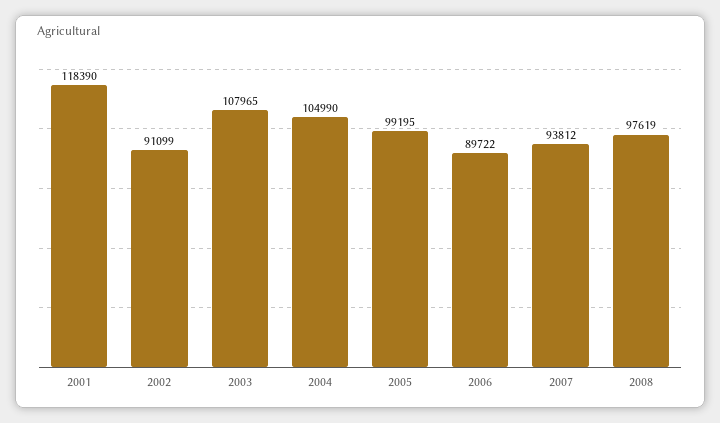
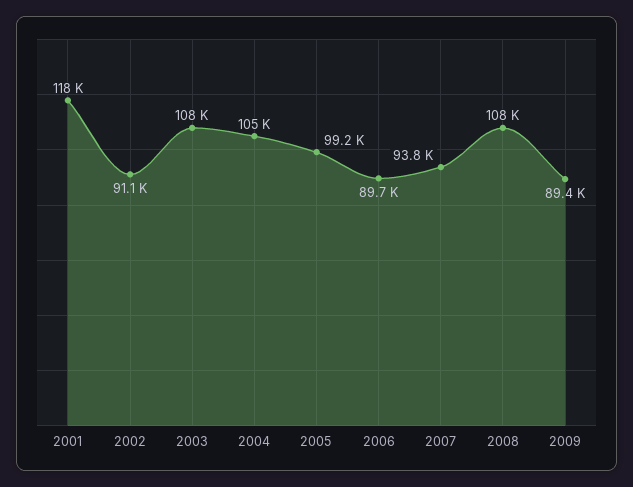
2008: 97619 -> 108000
2009: none -> 89400

